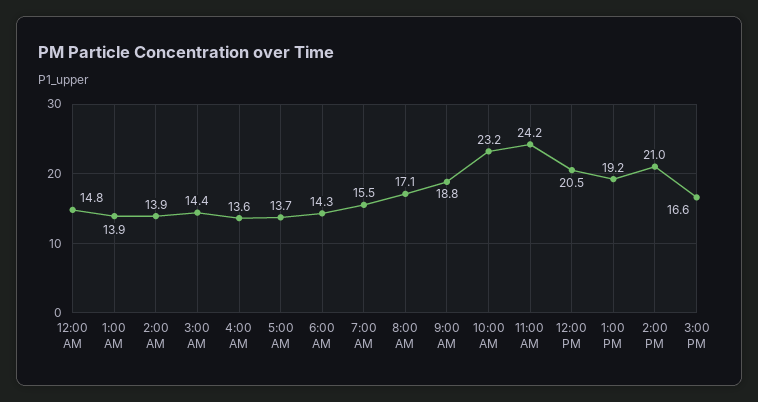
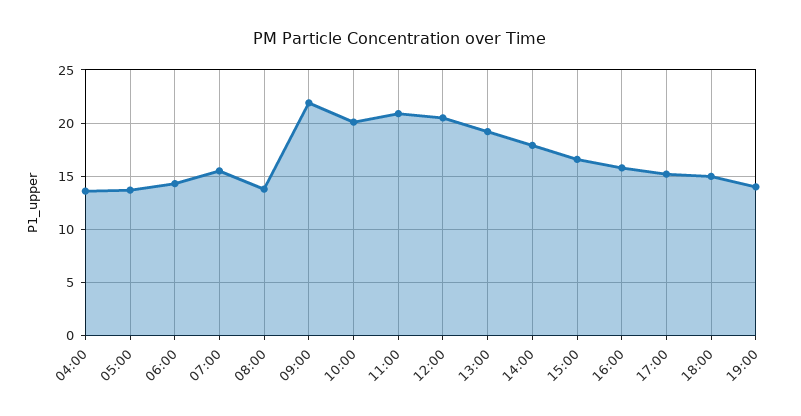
12:00 AM: 14.8 -> none
1:00 AM: 13.9 -> none
2:00 AM: 13.9 -> none
3:00 AM: 14.4 -> none
8:00 AM: 17.1 -> 14
9:00 AM: 18.8 -> 22
10:00 AM: 23.2 -> 20
11:00 AM: 24.2 -> 21
2:00 PM: 21 -> 18
16:00: none -> 16
17:00: none -> 15
18:00: none -> 15
19:00: none -> 14

